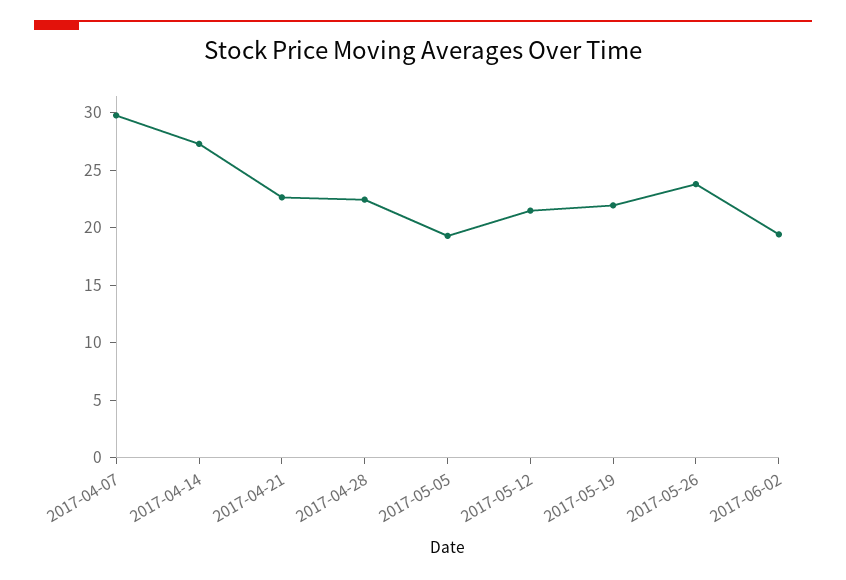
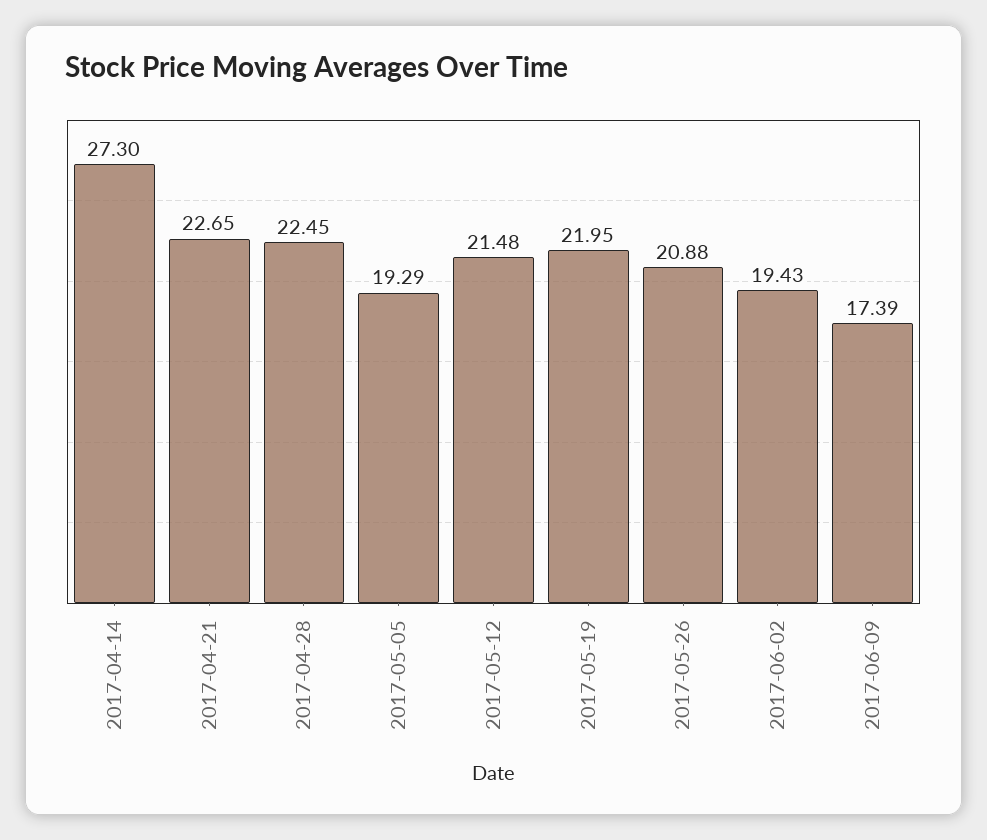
2017-04-07: 30 -> none
2017-05-26: 24 -> 20.88
2017-06-09: none -> 17.39

